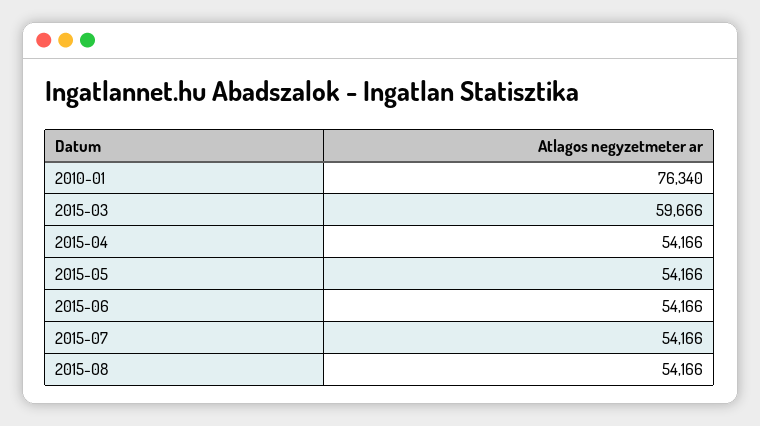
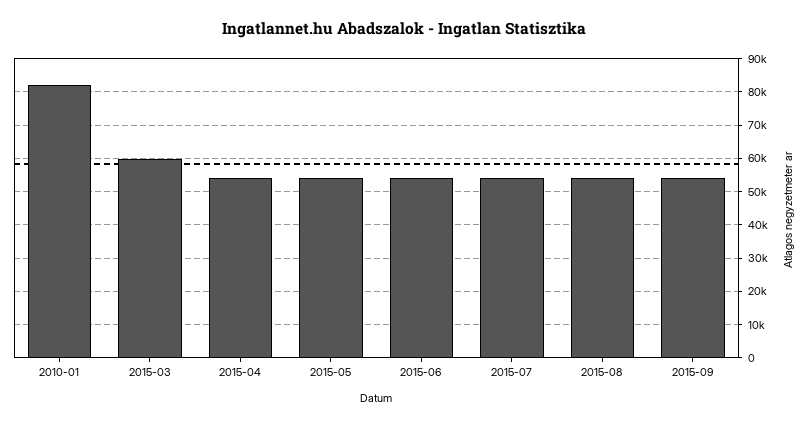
2010-01: 76340 -> 82000
2015-09: none -> 54000

